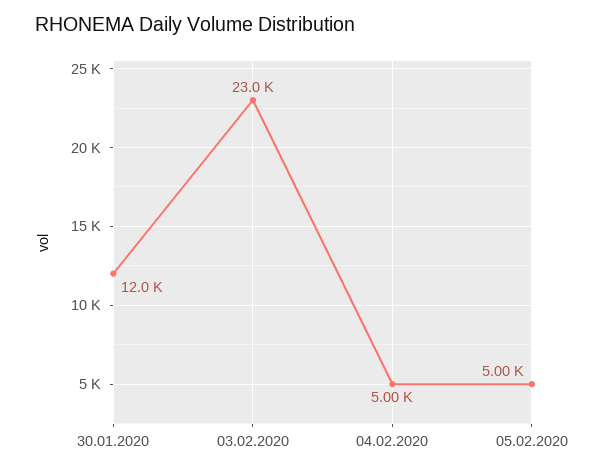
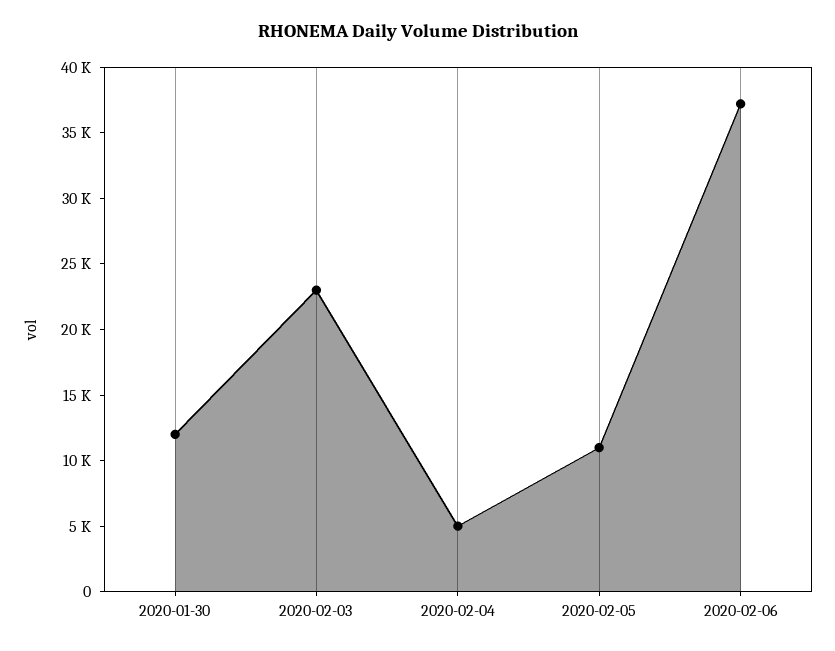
05.02.2020: 5000 -> 11000
2020-02-06: none -> 37000

